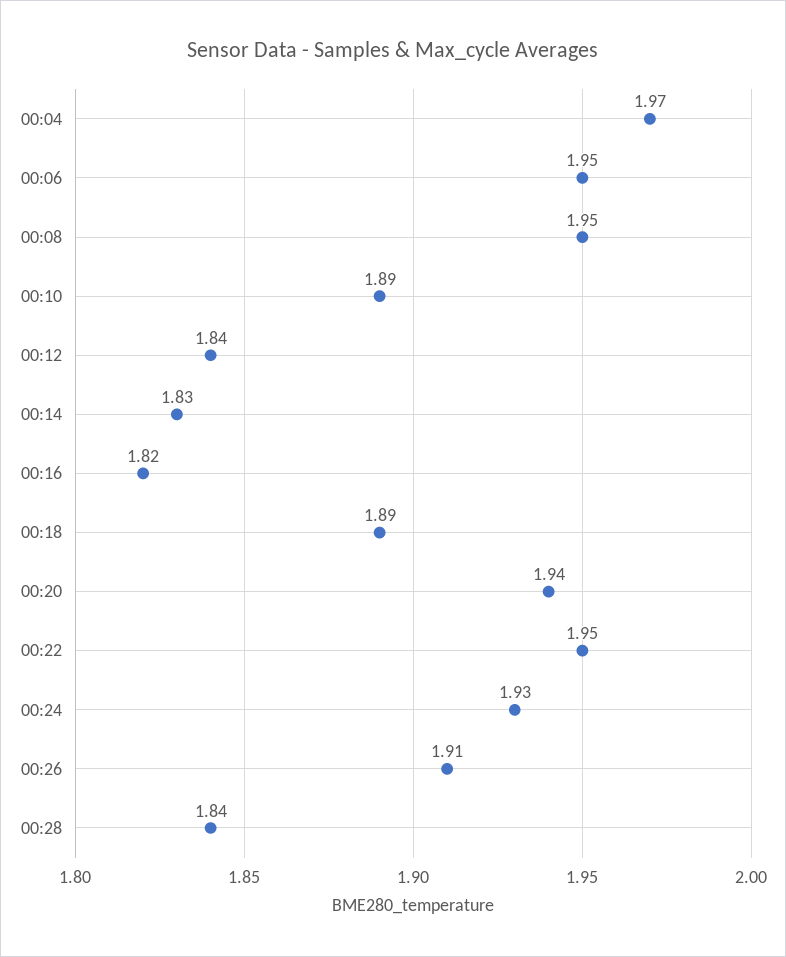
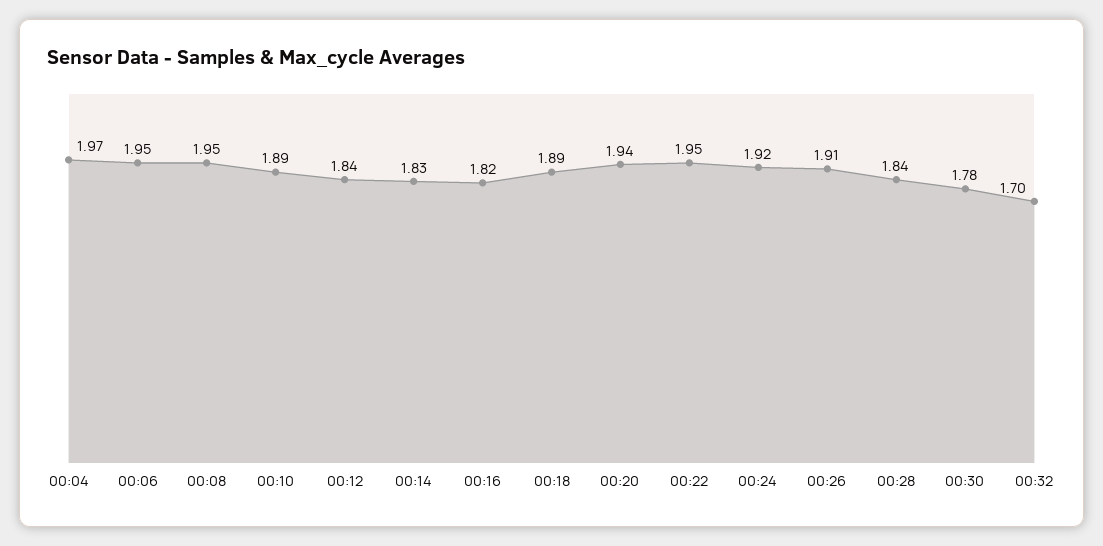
00:24: 1.93 -> 1.92
00:30: none -> 1.78
00:32: none -> 1.7

